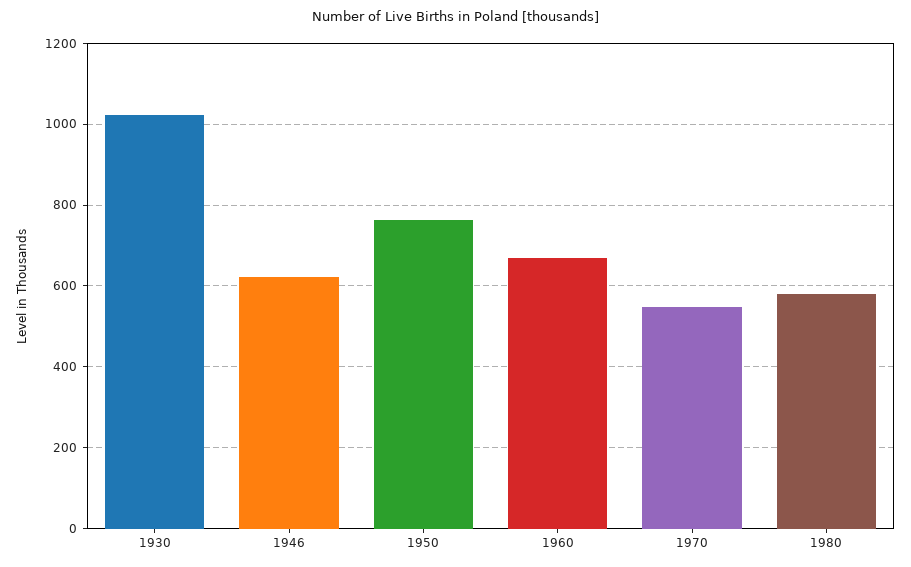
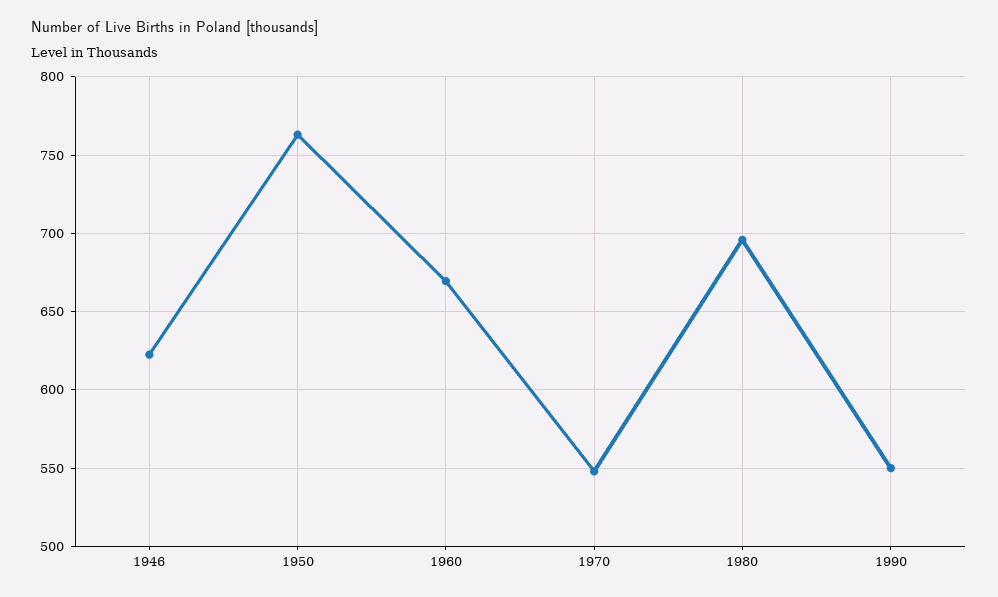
1930: 1020 -> none
1980: 580 -> 695
1990: none -> 550

